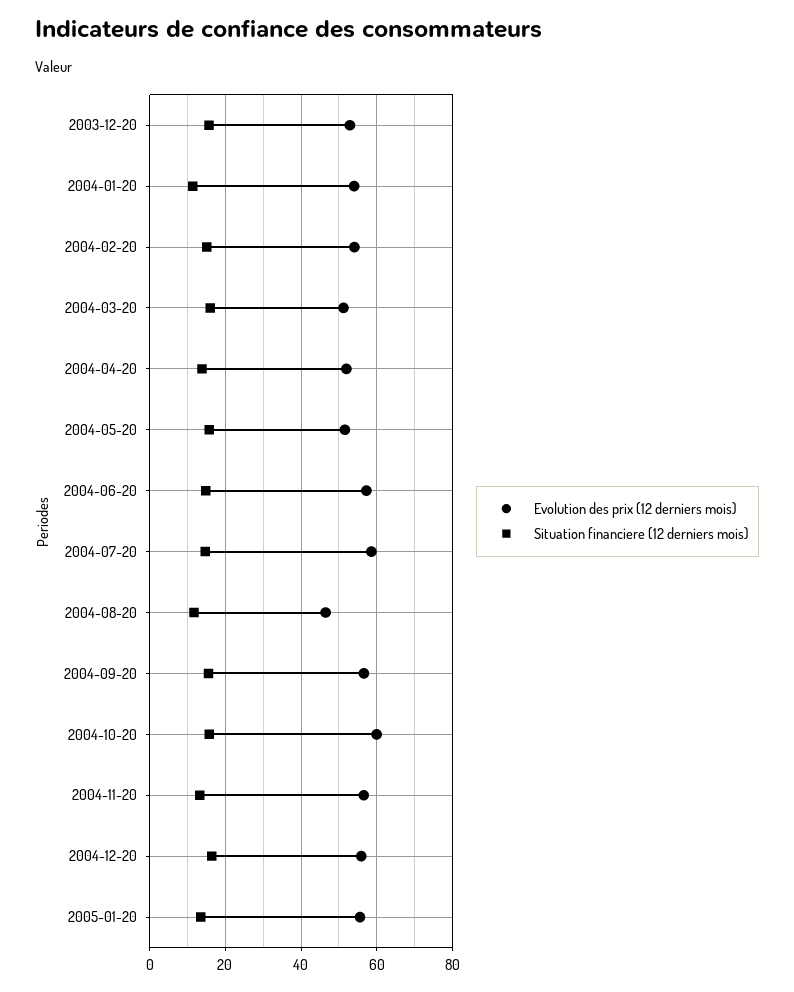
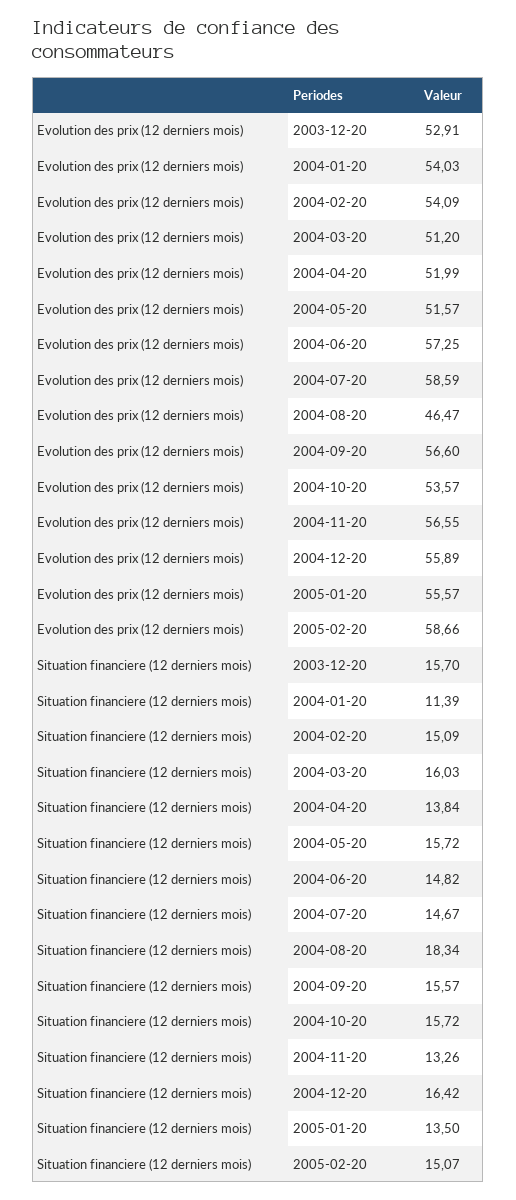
Situation financiere (12 derniers mois), 2004-08-20: 12 -> 18.34
Evolution des prix (12 derniers mois), 2004-10-20: 60 -> 53.57
Evolution des prix (12 derniers mois), 2005-02-20: none -> 58.66
Situation financiere (12 derniers mois), 2005-02-20: none -> 15.07

